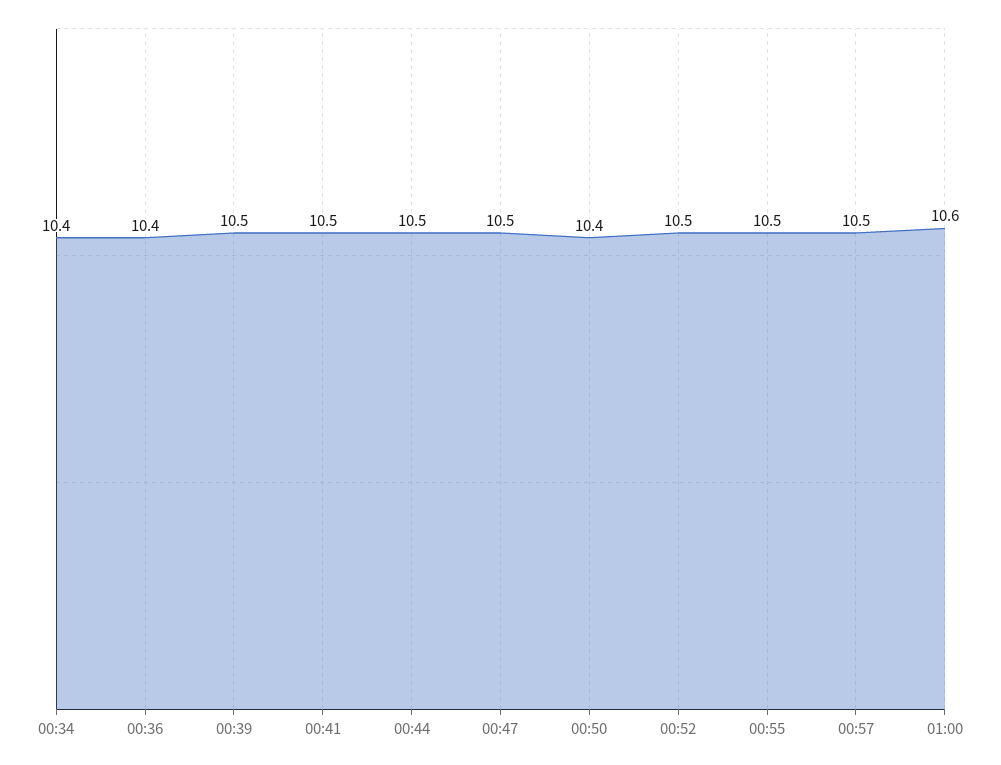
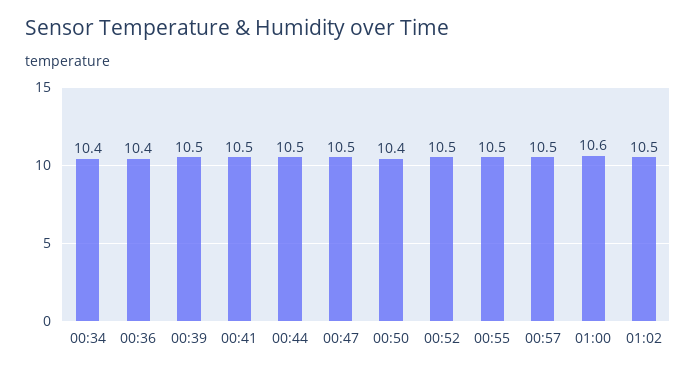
01:02: none -> 10.5

